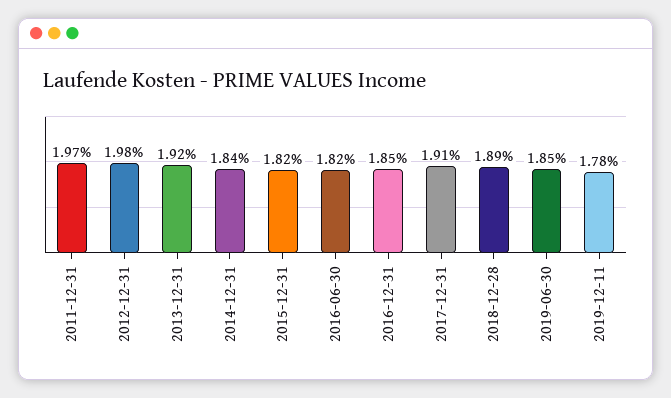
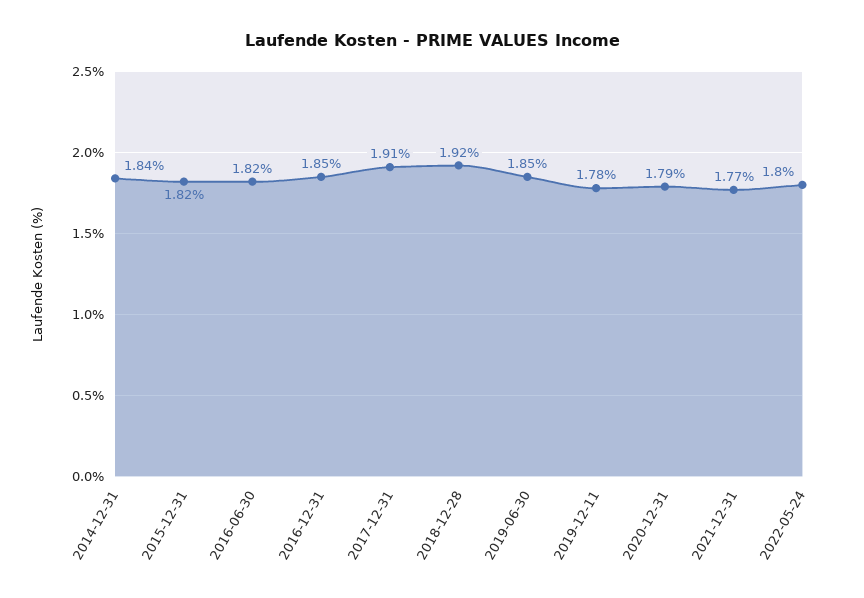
2011-12-31: 1.97 -> none
2012-12-31: 1.98 -> none
2013-12-31: 1.92 -> none
2018-12-28: 1.89 -> 1.92
2020-12-31: none -> 1.79
2021-12-31: none -> 1.77
2022-05-24: none -> 1.8

